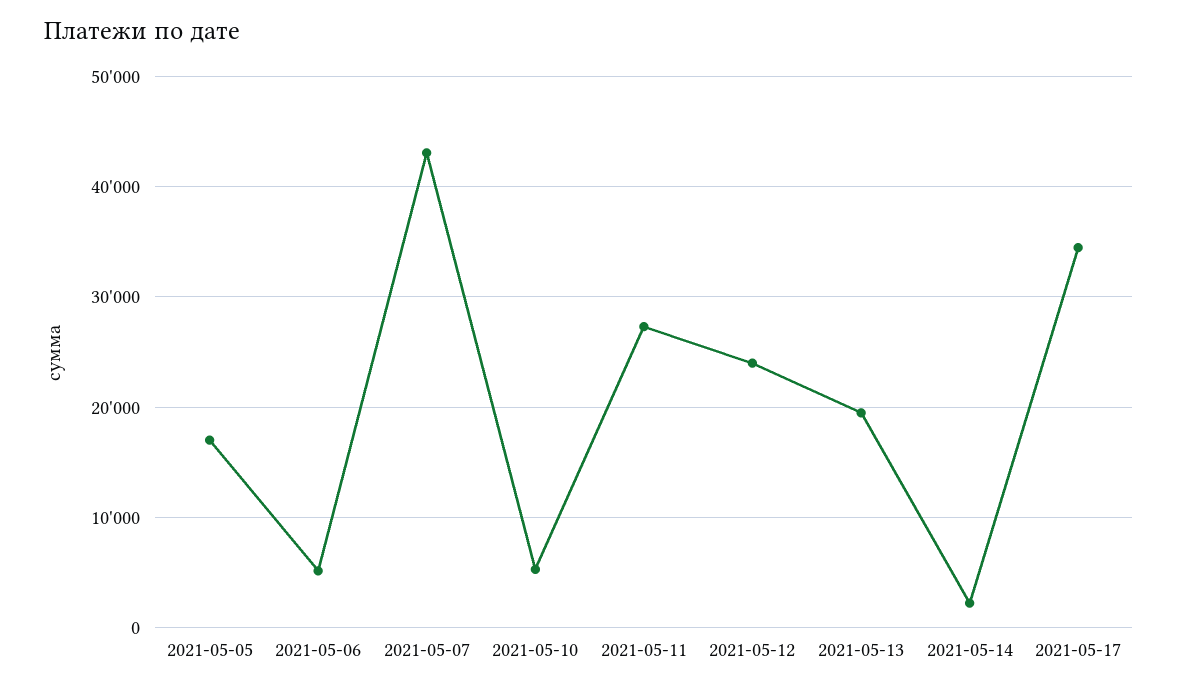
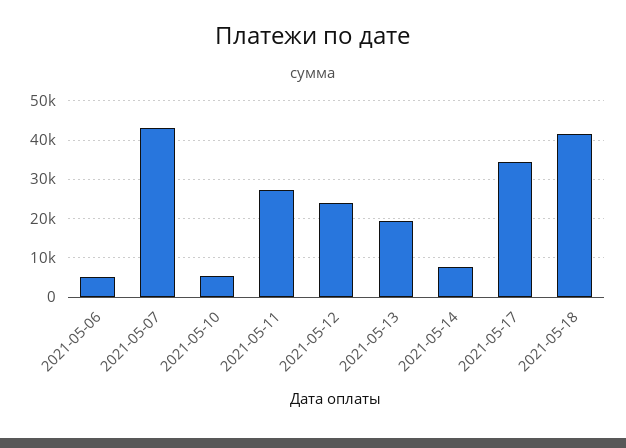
2021-05-05: 17000 -> none
2021-05-14: 2000 -> 8000
2021-05-18: none -> 42000

